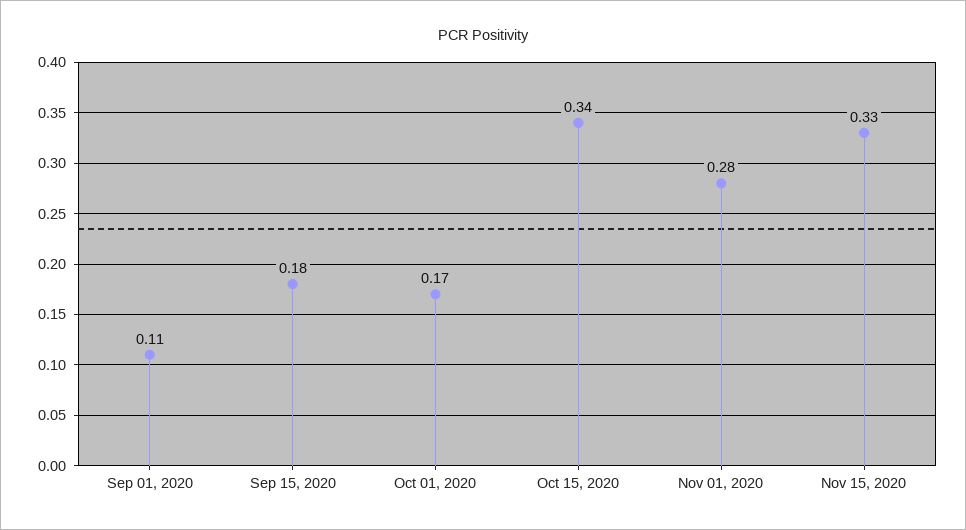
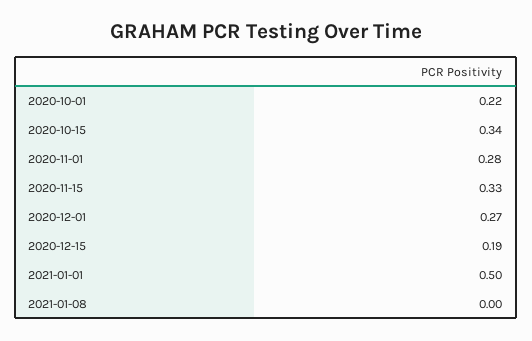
Sep 01, 2020: 0.11 -> none
Sep 15, 2020: 0.18 -> none
Oct 01, 2020: 0.17 -> 0.22
2020-12-01: none -> 0.27
2020-12-15: none -> 0.19
2021-01-01: none -> 0.5
2021-01-08: none -> 0

